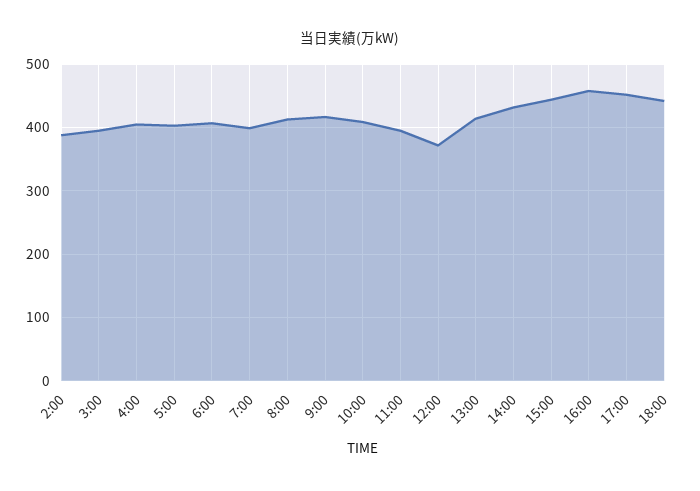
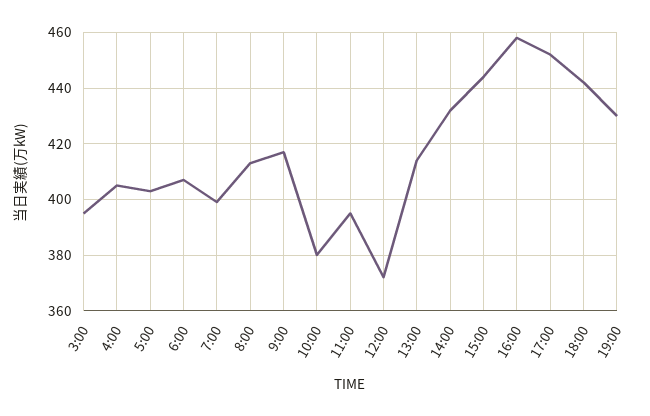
2:00: 390 -> none
10:00: 410 -> 380
19:00: none -> 430

